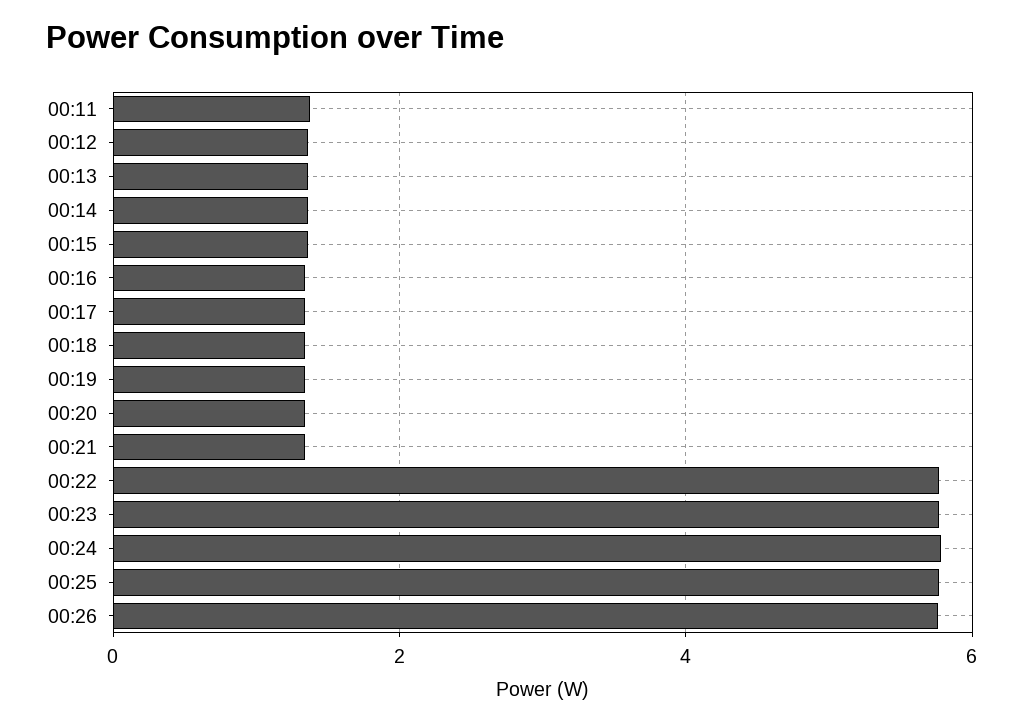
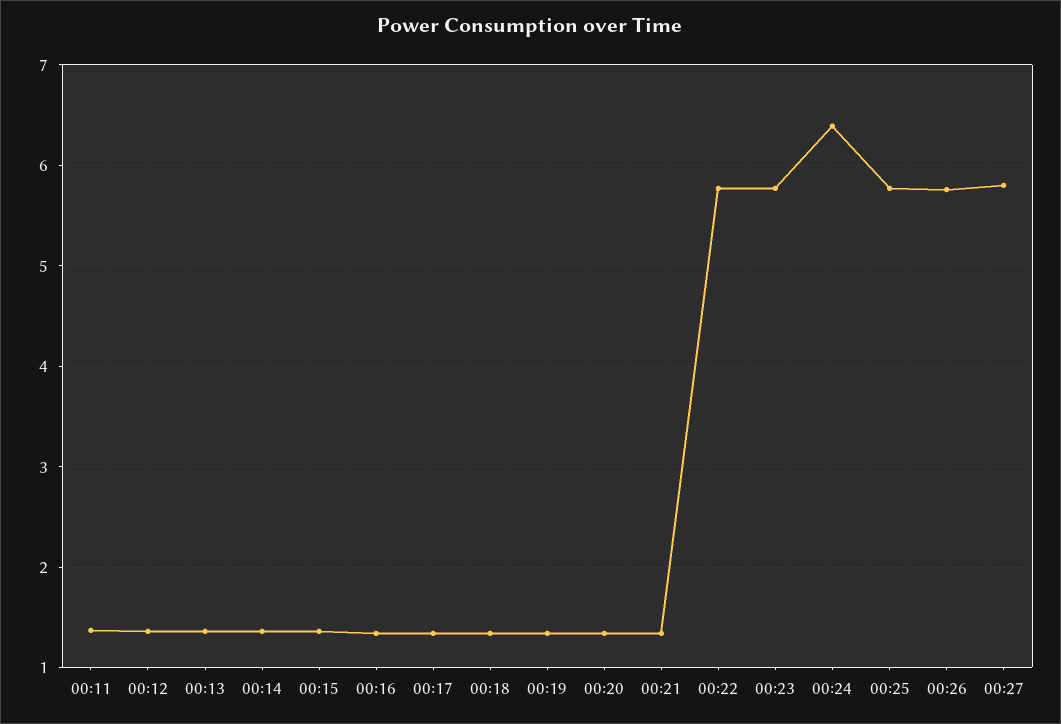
00:24: 5.8 -> 6.4
00:27: none -> 5.8

